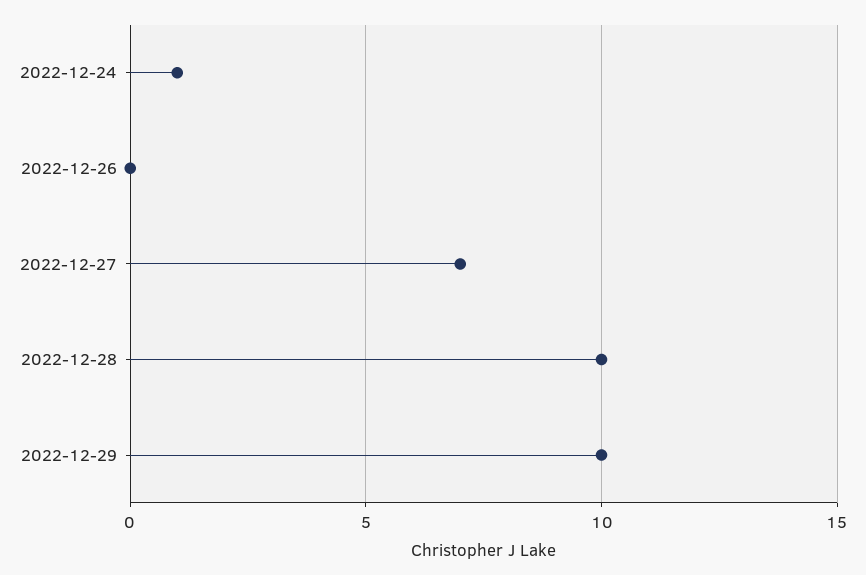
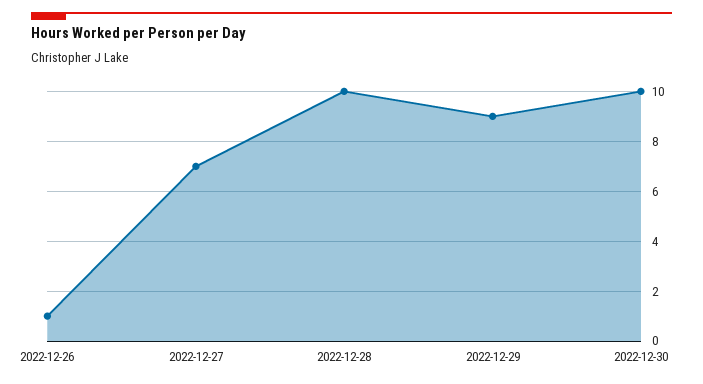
2022-12-24: 1 -> none
2022-12-26: 0 -> 1
2022-12-29: 10 -> 9
2022-12-30: none -> 10

